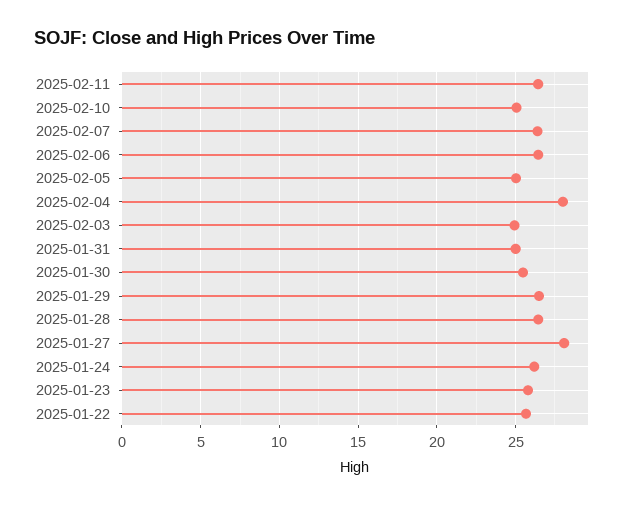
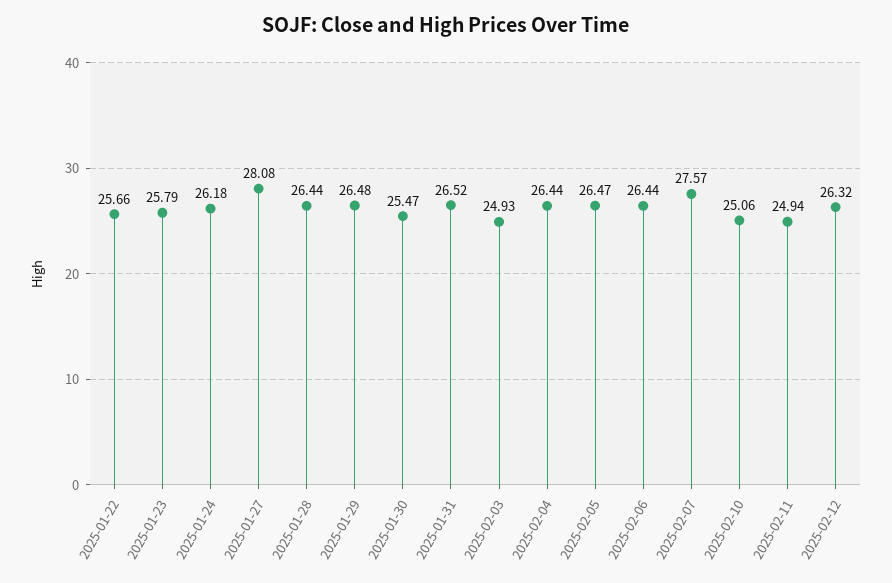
2025-02-11: 26.5 -> 24.94
2025-02-07: 26.5 -> 27.57
2025-02-05: 25 -> 26.47
2025-02-04: 28 -> 26.44
2025-01-31: 25 -> 26.52
2025-02-12: none -> 26.32

